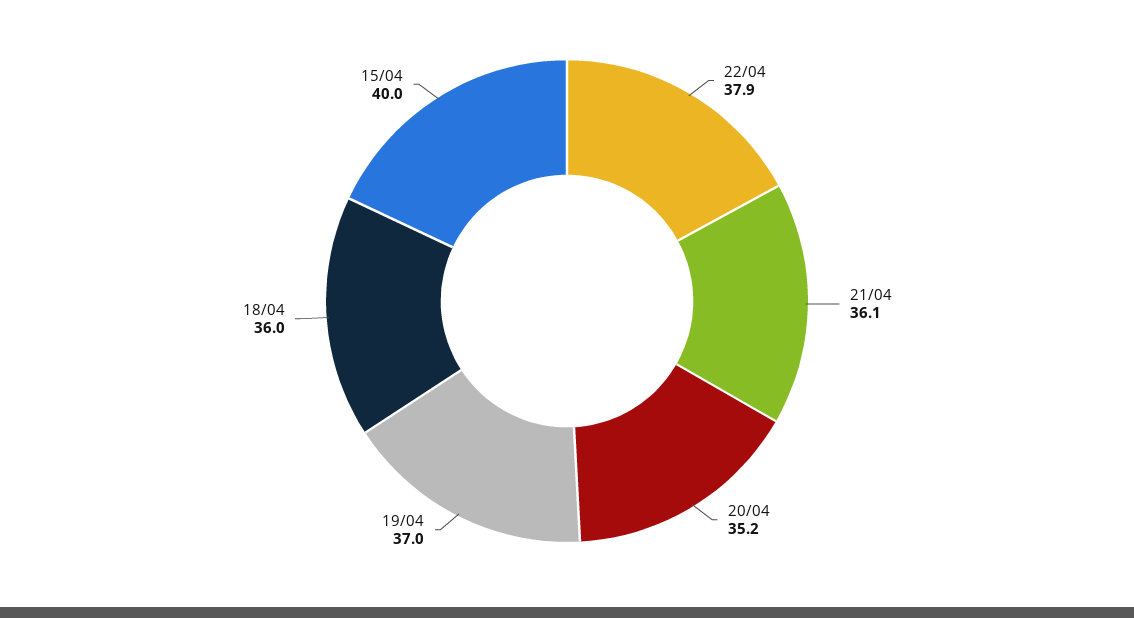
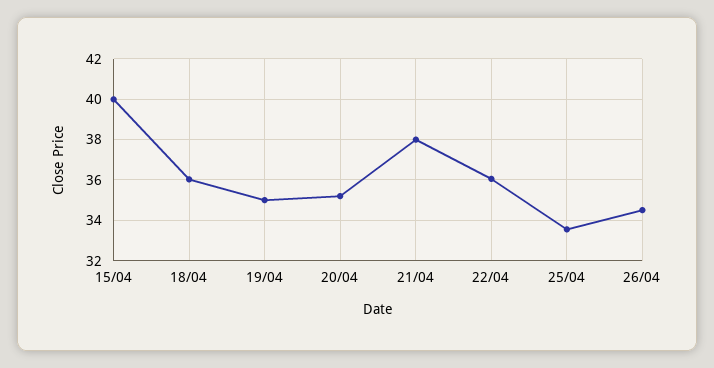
22/04: 37.9 -> 36
21/04: 36.1 -> 38
19/04: 37 -> 35
25/04: none -> 33.5
26/04: none -> 34.5

